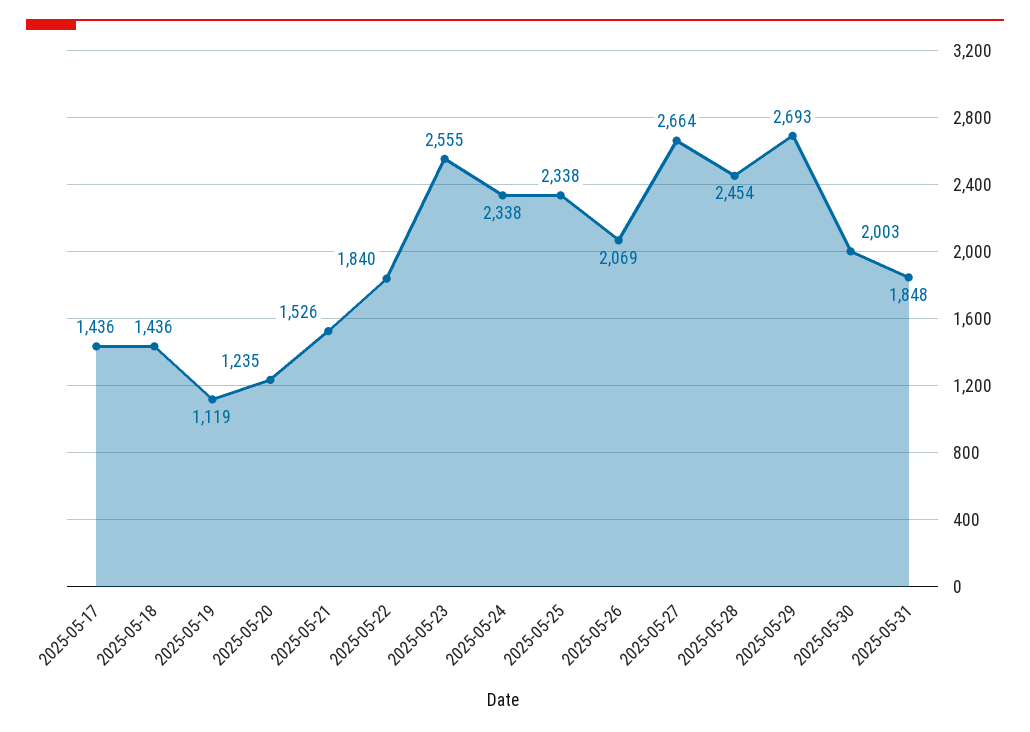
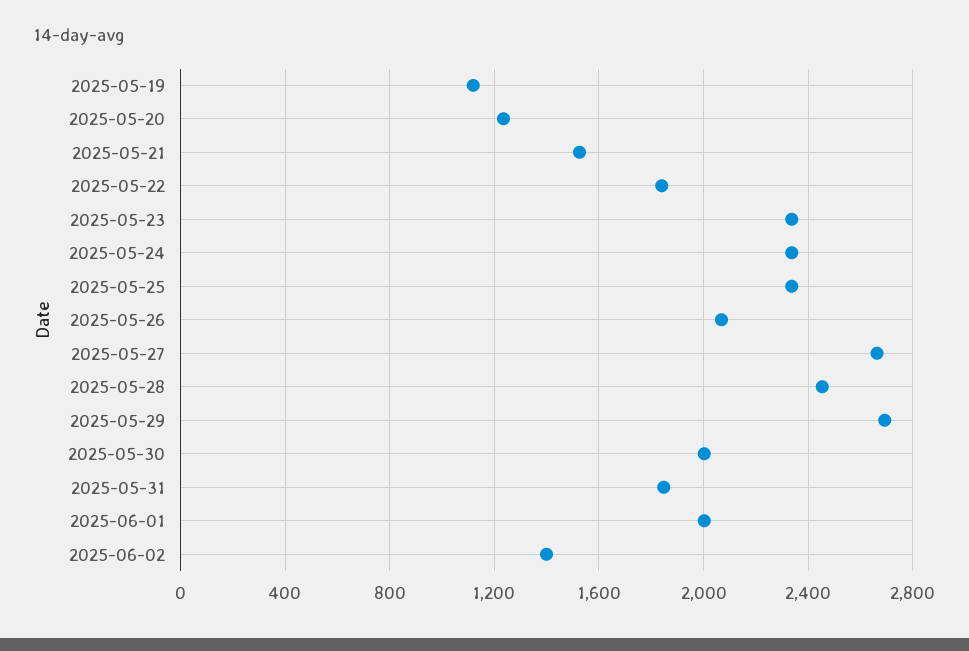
2025-05-17: 1436 -> none
2025-05-18: 1436 -> none
2025-05-23: 2555 -> 2350
2025-06-01: none -> 2000
2025-06-02: none -> 1400

